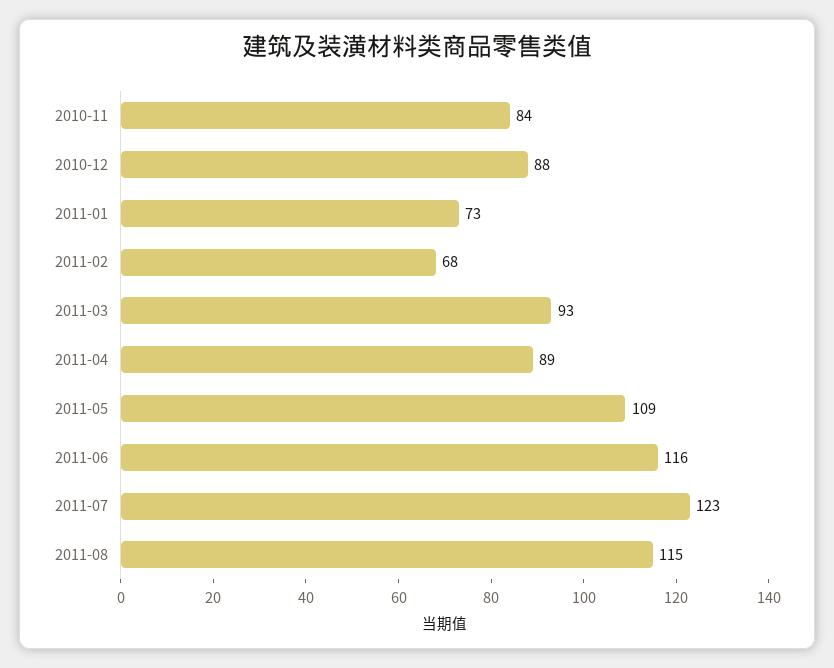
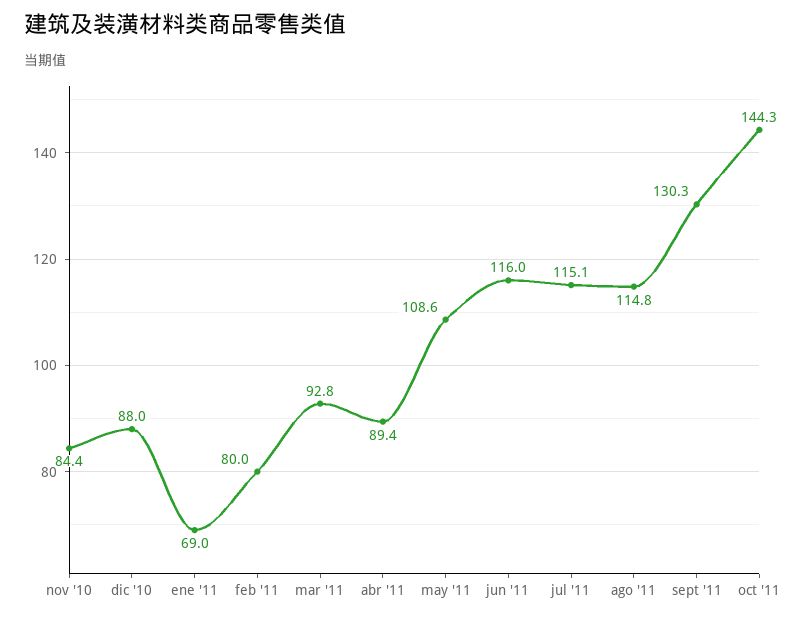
2011-01: 73 -> 69
2011-02: 68 -> 80
2011-07: 123 -> 115.1
sept '11: none -> 130.3
oct '11: none -> 144.3

